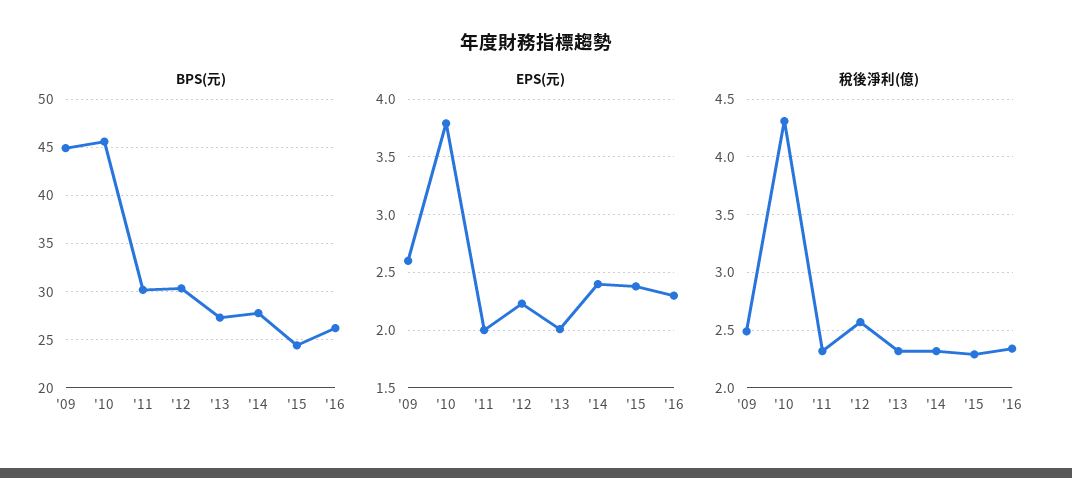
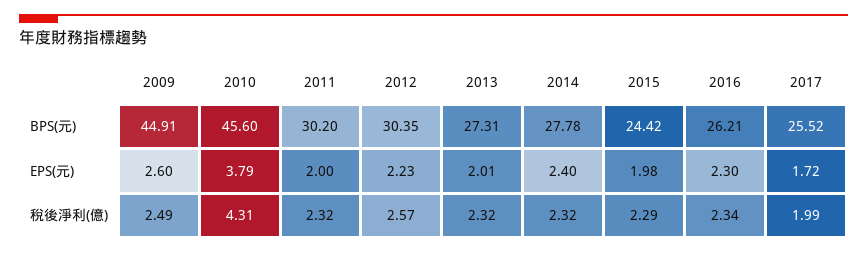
EPS(元), '15: 2.4 -> 1.98
BPS(元), 2017: none -> 25.52
EPS(元), 2017: none -> 1.72
稅後淨利(億), 2017: none -> 1.99

